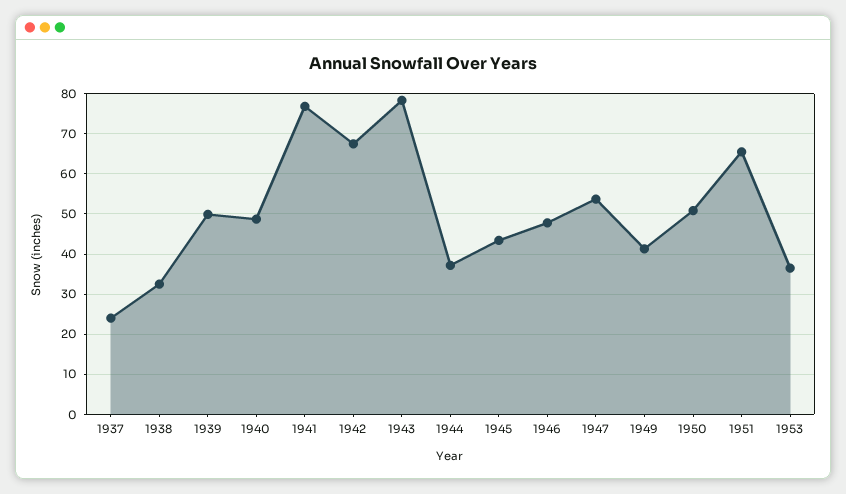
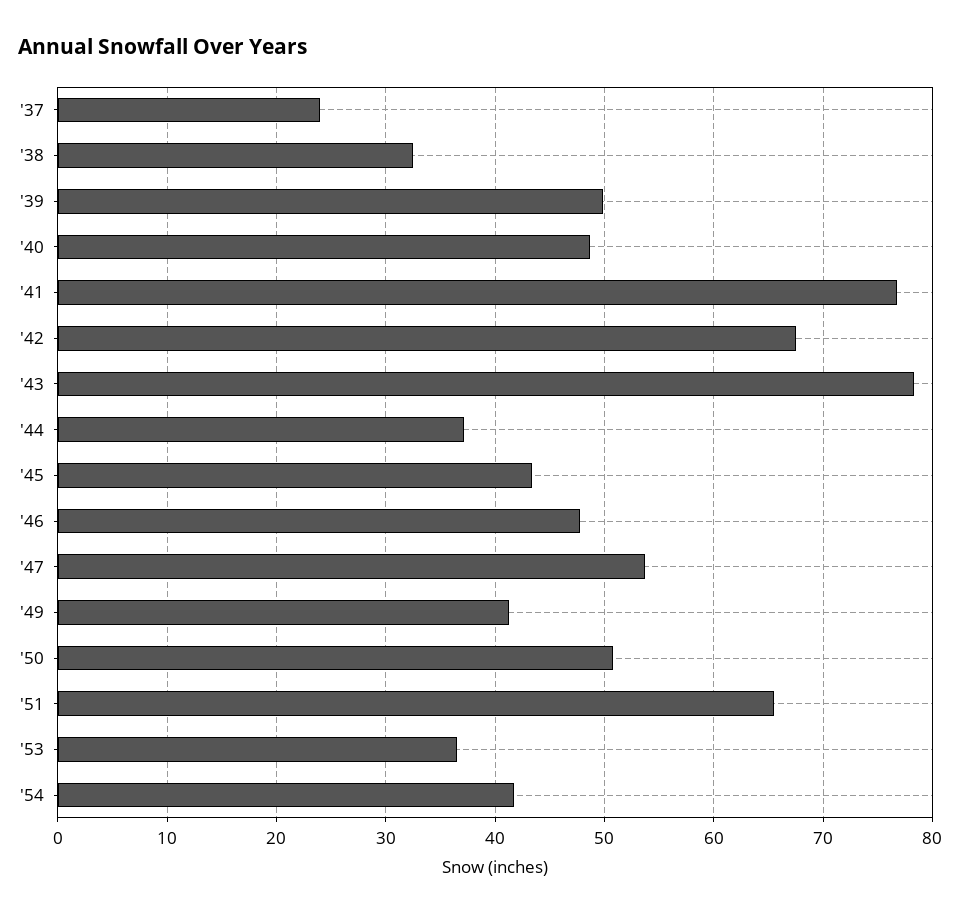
'54: none -> 42

